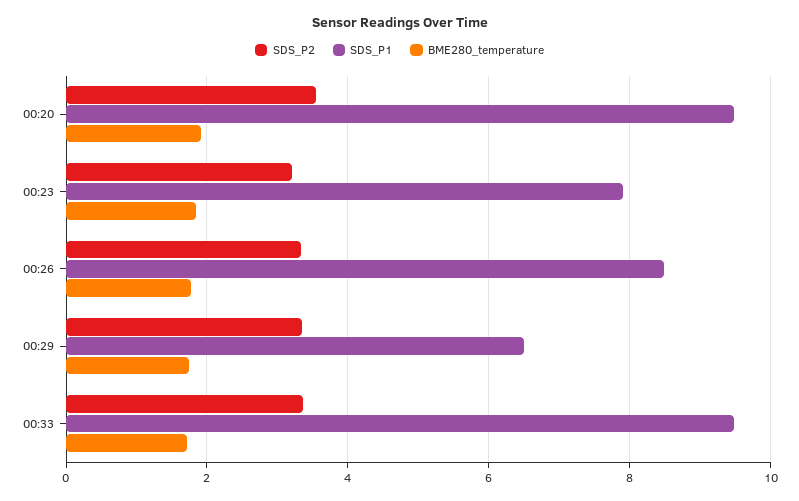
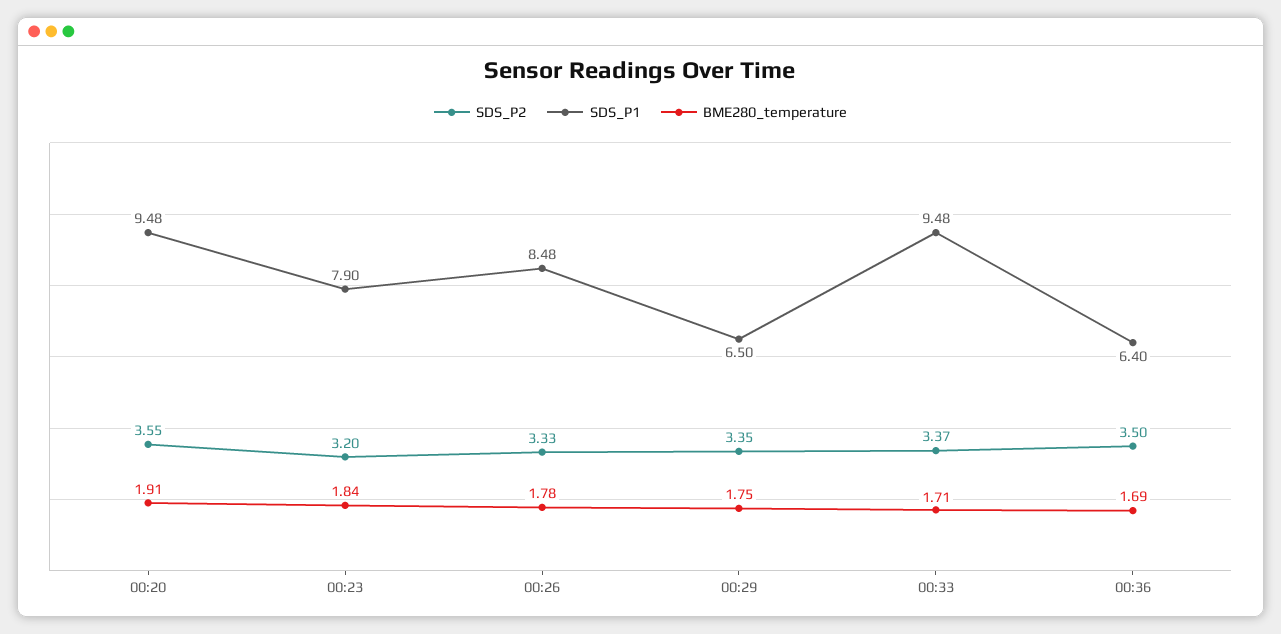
SDS_P2, 00:36: none -> 3.5
SDS_P1, 00:36: none -> 6.4
BME280_temperature, 00:36: none -> 1.69

